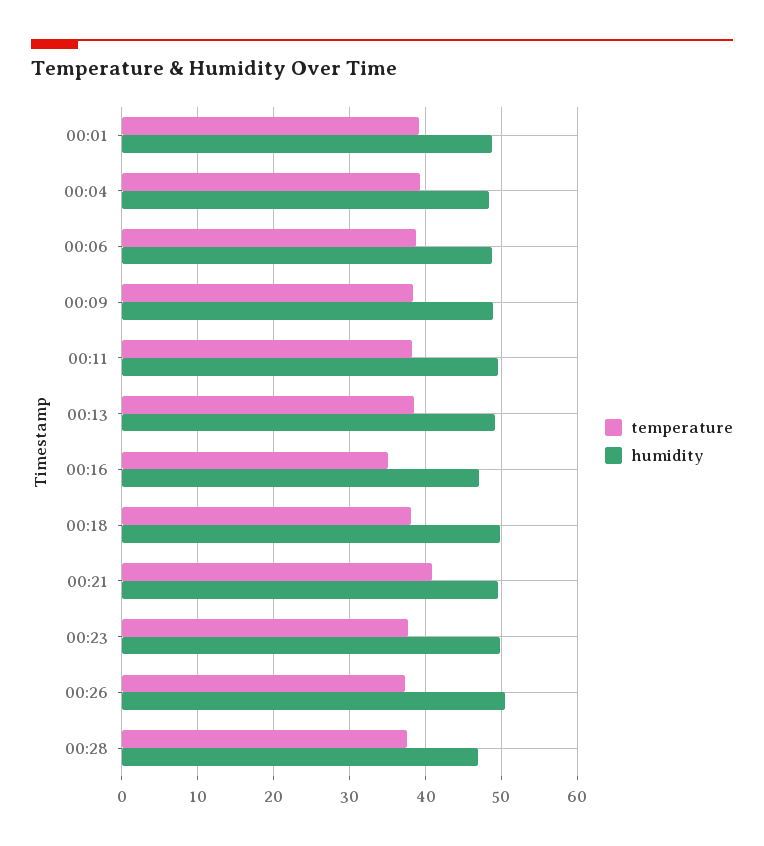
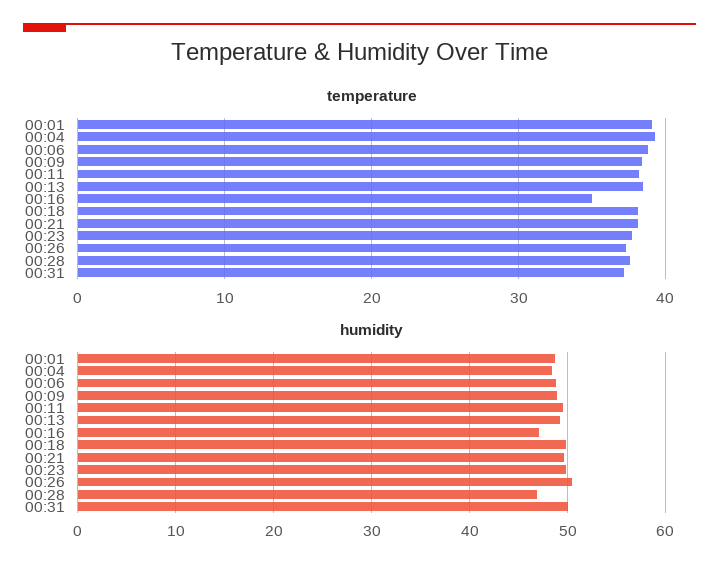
temperature, 00:21: 41 -> 38
temperature, 00:31: none -> 37
humidity, 00:31: none -> 50

